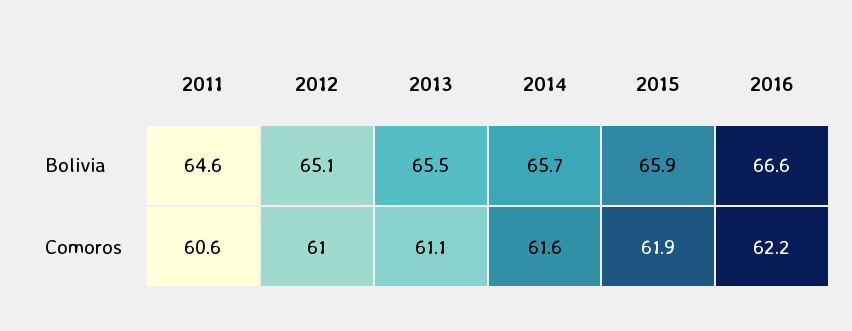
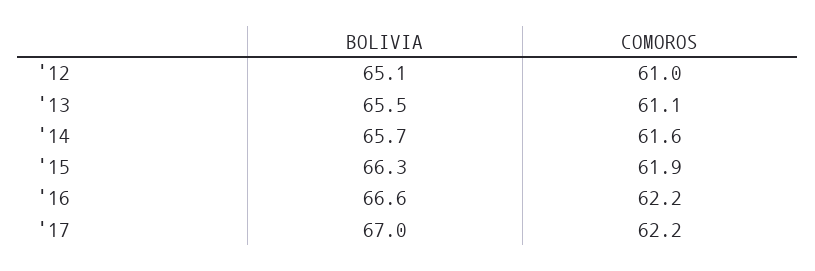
2011, Bolivia: 64.6 -> none
2015, Bolivia: 65.9 -> 66.3
2011, Comoros: 60.6 -> none
'17, Bolivia: none -> 67
'17, Comoros: none -> 62.2

